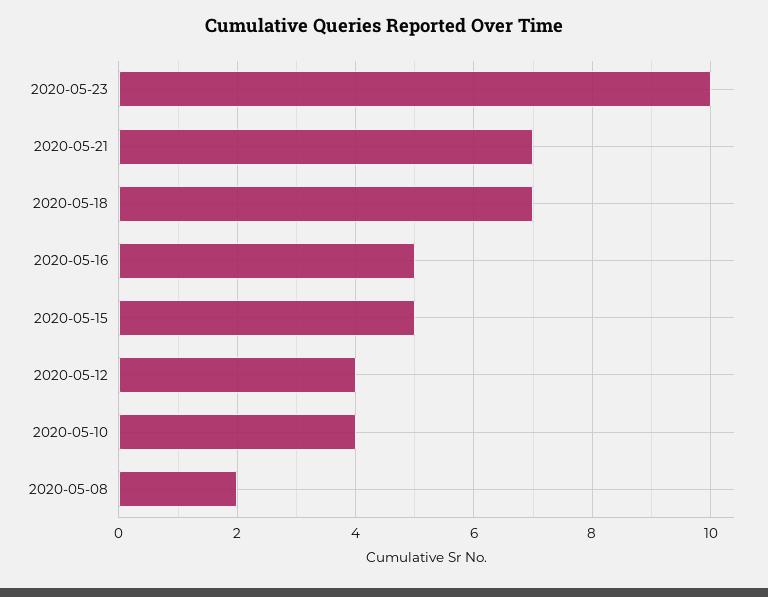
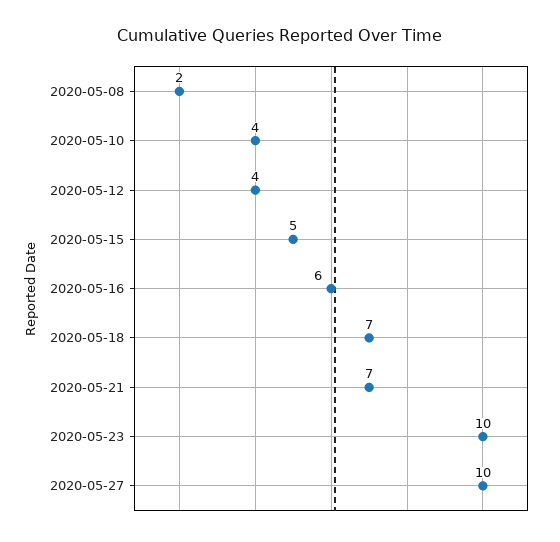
2020-05-16: 5 -> 6
2020-05-27: none -> 10

